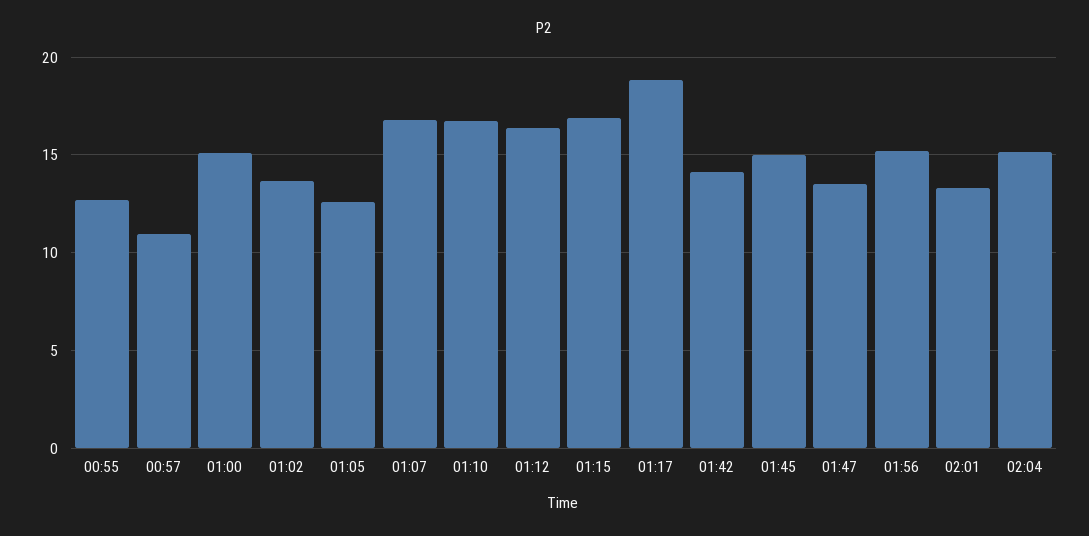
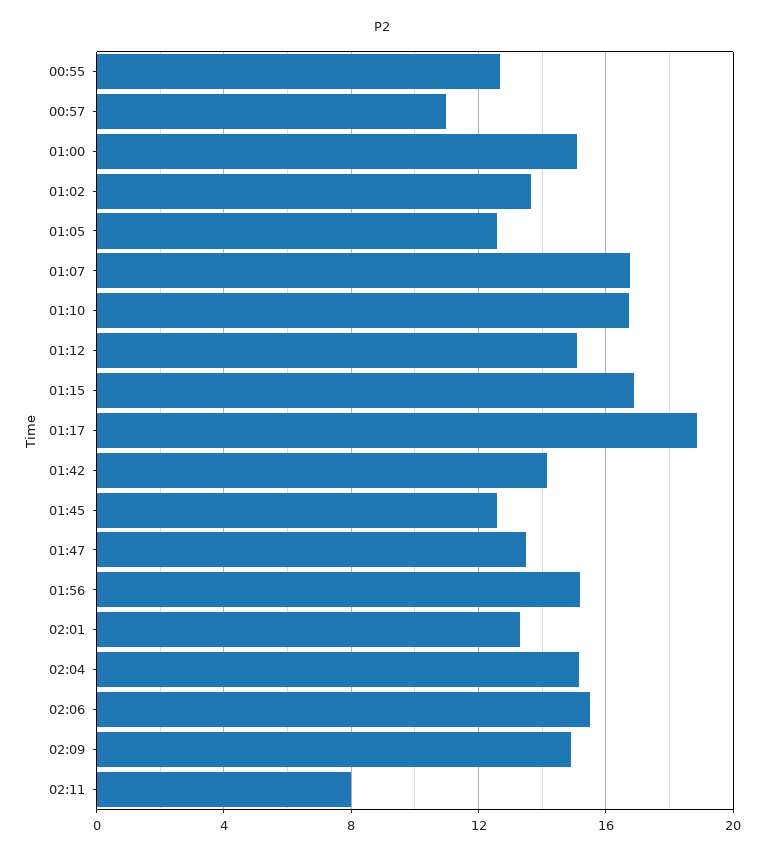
01:12: 16.5 -> 15
01:45: 15 -> 12.5
02:06: none -> 15.5
02:09: none -> 15
02:11: none -> 8

